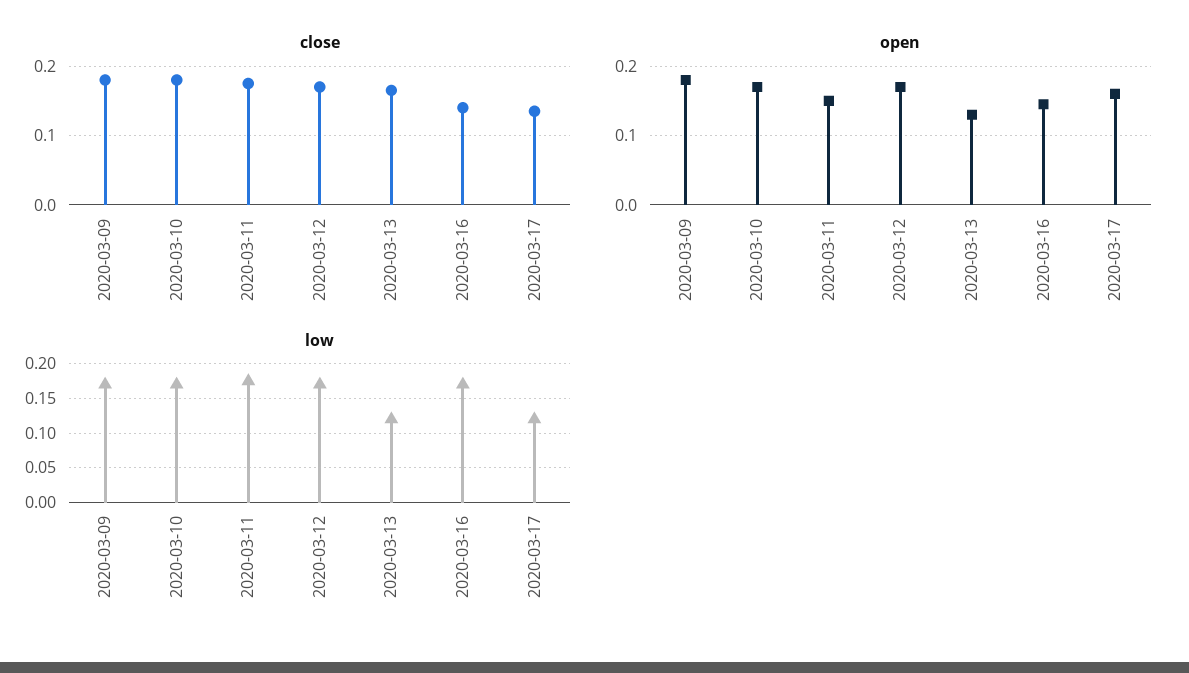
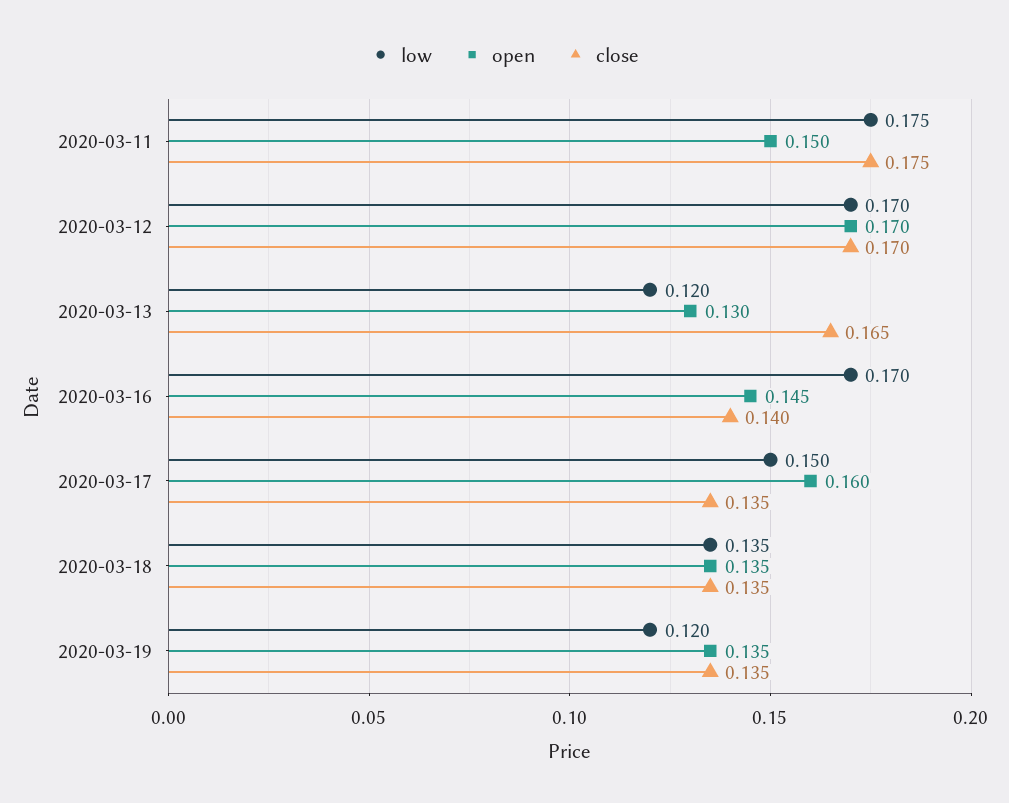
close, 2020-03-09: 0.18 -> none
close, 2020-03-10: 0.18 -> none
open, 2020-03-09: 0.18 -> none
open, 2020-03-10: 0.17 -> none
low, 2020-03-09: 0.17 -> none
low, 2020-03-10: 0.17 -> none
low, 2020-03-17: 0.12 -> 0.15
low, 2020-03-18: none -> 0.135
open, 2020-03-18: none -> 0.135
close, 2020-03-18: none -> 0.135
low, 2020-03-19: none -> 0.12
open, 2020-03-19: none -> 0.135
close, 2020-03-19: none -> 0.135

